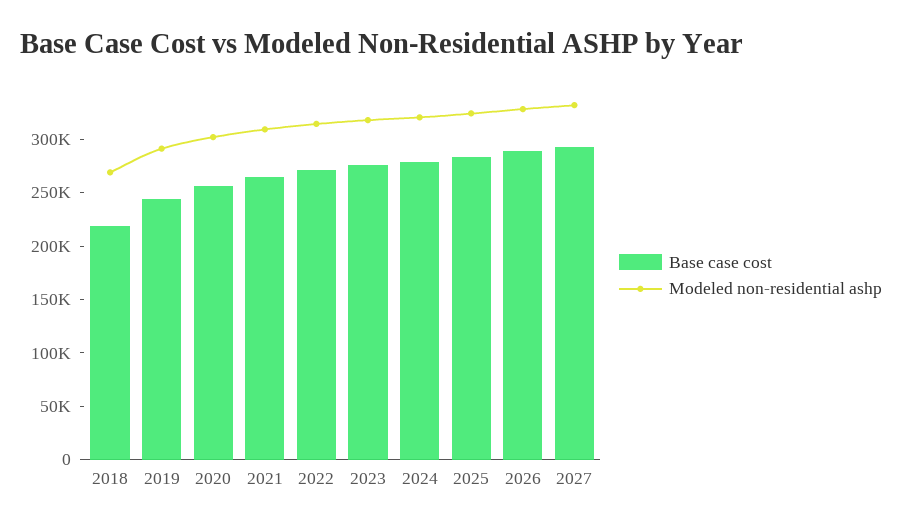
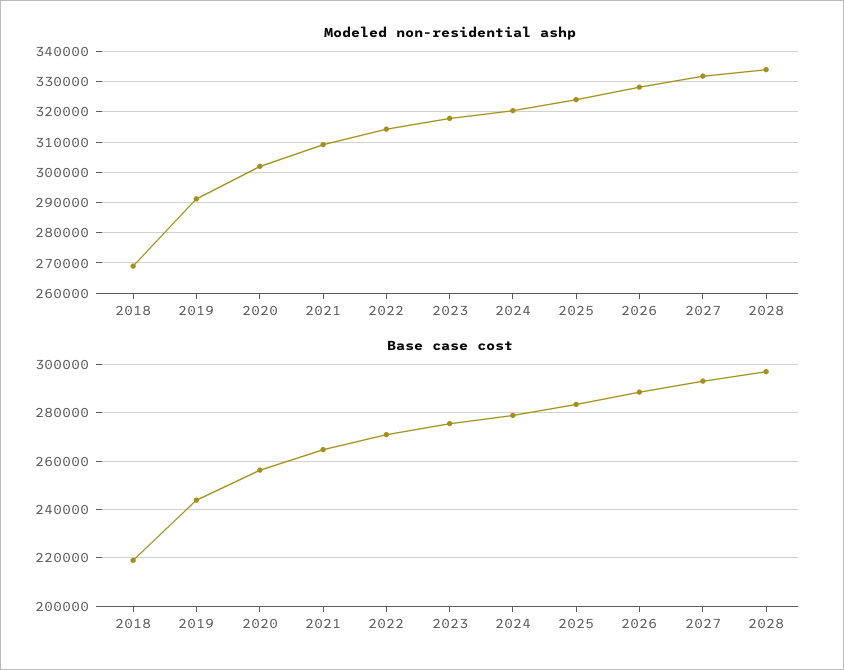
Modeled non-residential ashp, 2028: none -> 334000
Base case cost, 2028: none -> 297500

